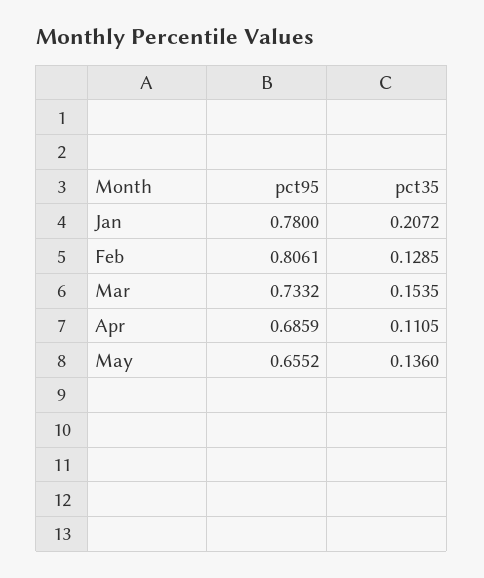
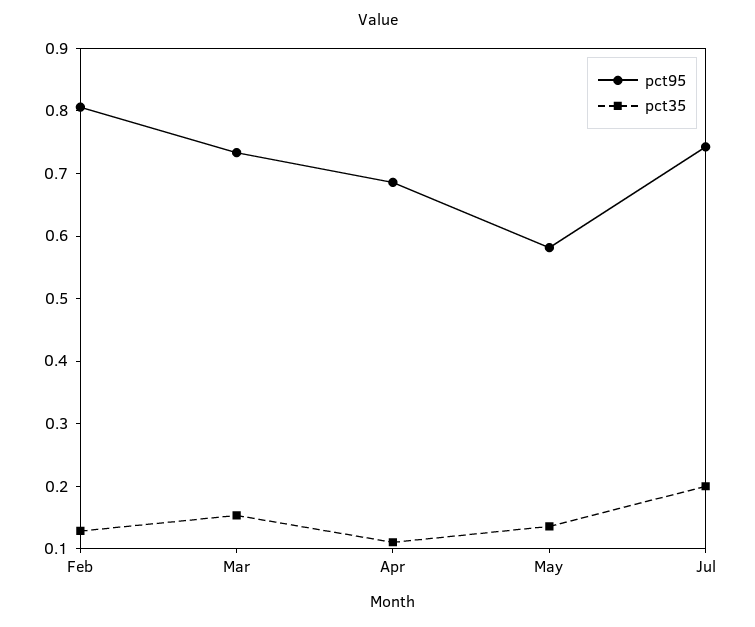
pct95, Jan: 0.78 -> none
pct35, Jan: 0.2072 -> none
pct95, May: 0.6552 -> 0.58
pct95, Jul: none -> 0.74
pct35, Jul: none -> 0.2

